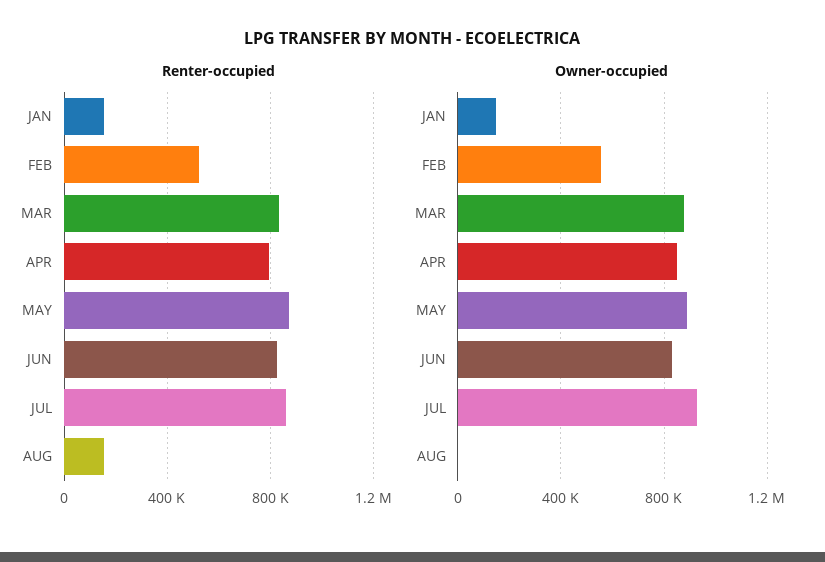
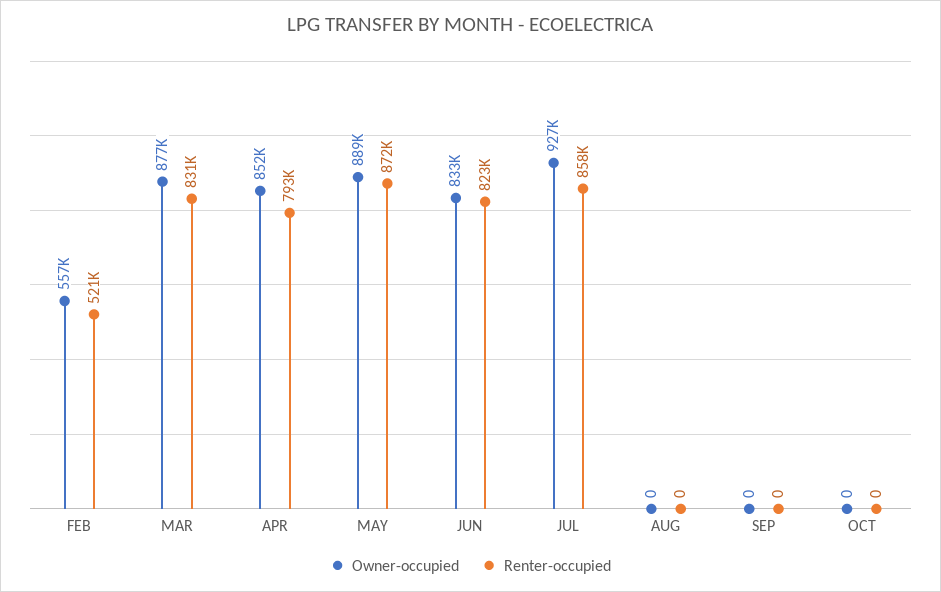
Renter-occupied, JAN: 150000 -> none
Renter-occupied, AUG: 150000 -> 0
Owner-occupied, JAN: 150000 -> none
Owner-occupied, SEP: none -> 0
Renter-occupied, SEP: none -> 0
Owner-occupied, OCT: none -> 0
Renter-occupied, OCT: none -> 0

